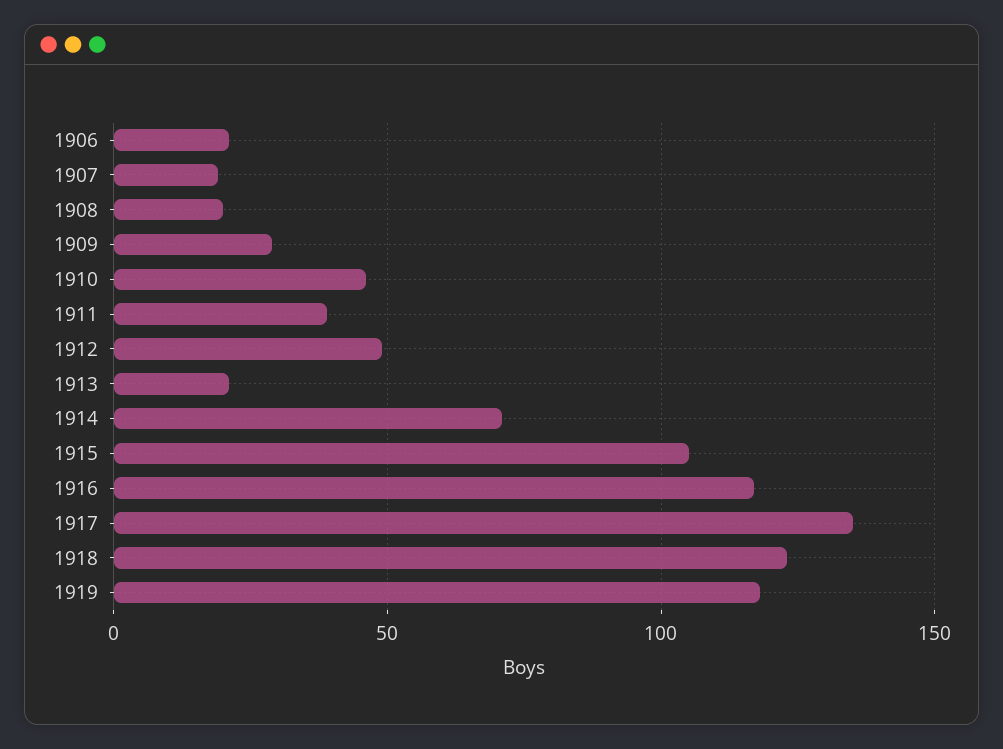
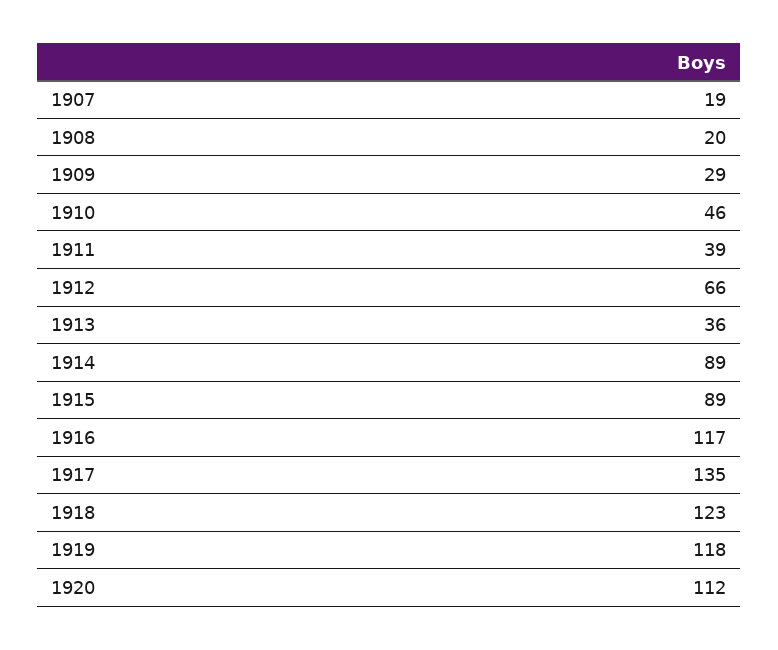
1906: 20 -> none
1912: 50 -> 66
1913: 20 -> 36
1914: 70 -> 89
1915: 105 -> 89
1920: none -> 112

